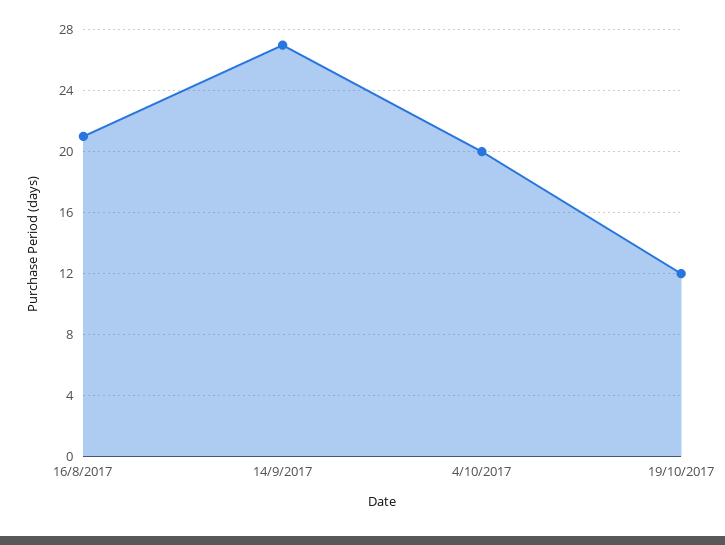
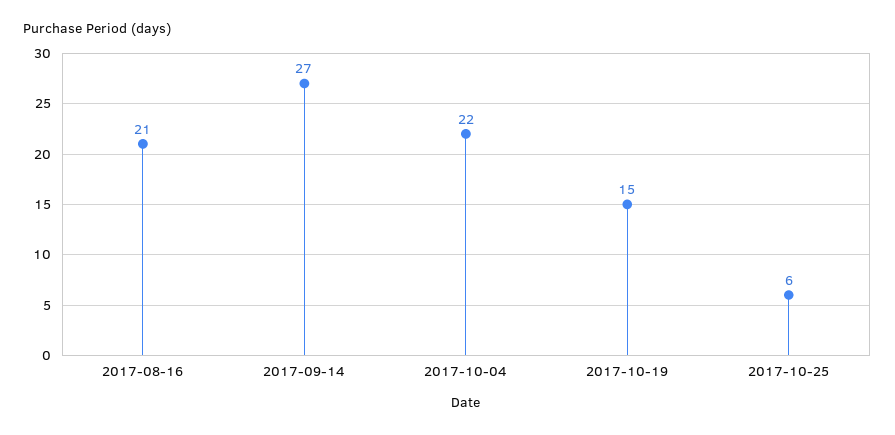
4/10/2017: 20 -> 22
19/10/2017: 12 -> 15
2017-10-25: none -> 6

